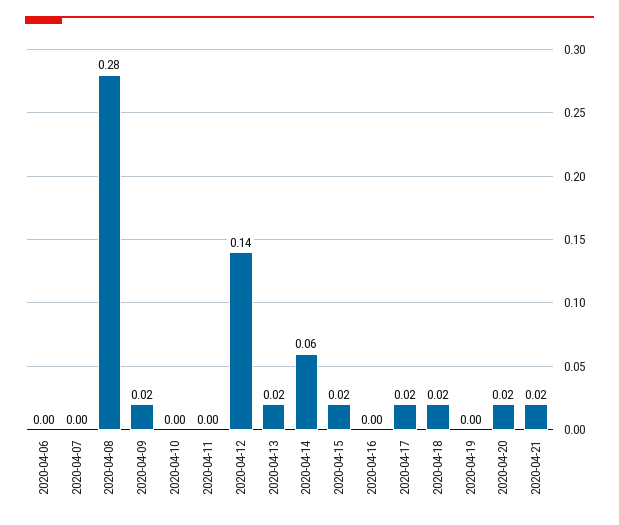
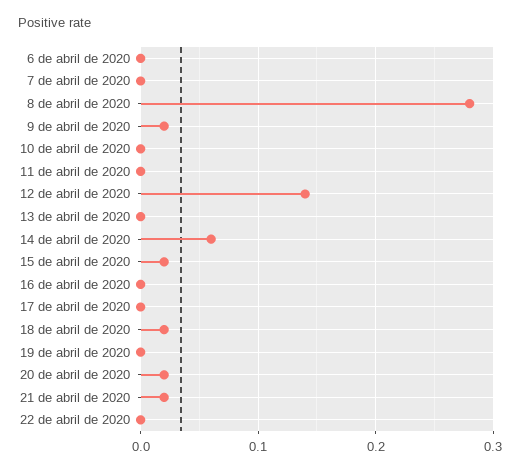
2020-04-13: 0.02 -> 0
2020-04-17: 0.02 -> 0
22 de abril de 2020: none -> 0

